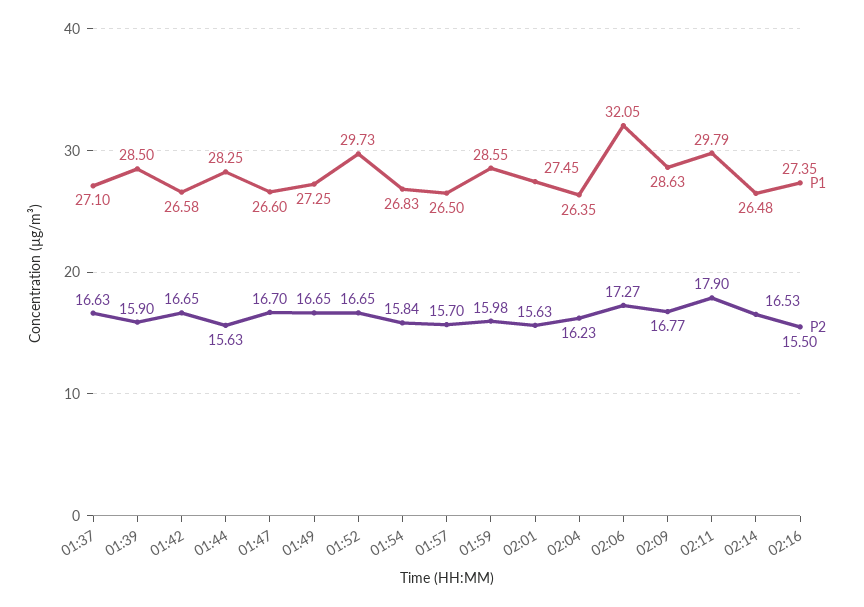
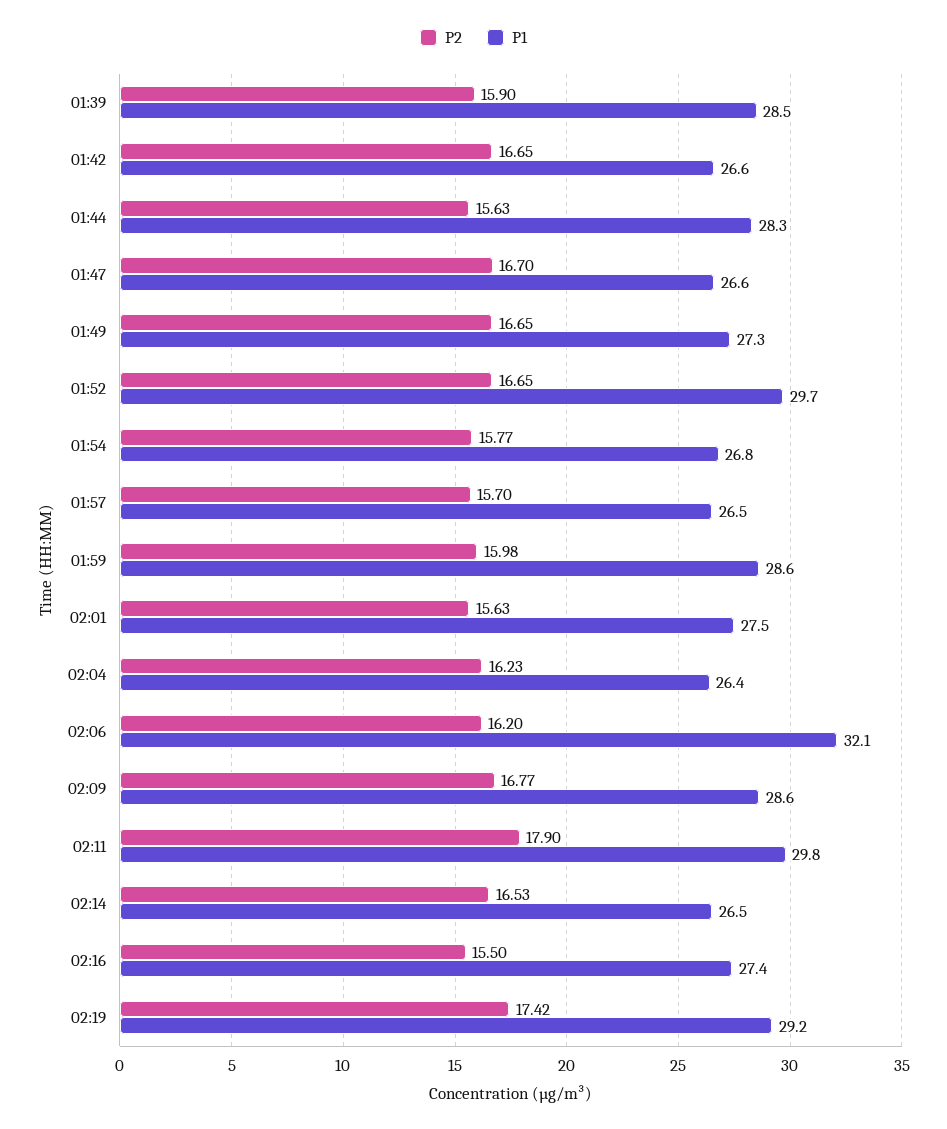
P1, 01:37: 27.1 -> none
P2, 01:37: 16.63 -> none
P2, 01:54: 15.84 -> 15.77
P2, 02:06: 17.27 -> 16.2
P2, 02:19: none -> 17.42
P1, 02:19: none -> 29.2

